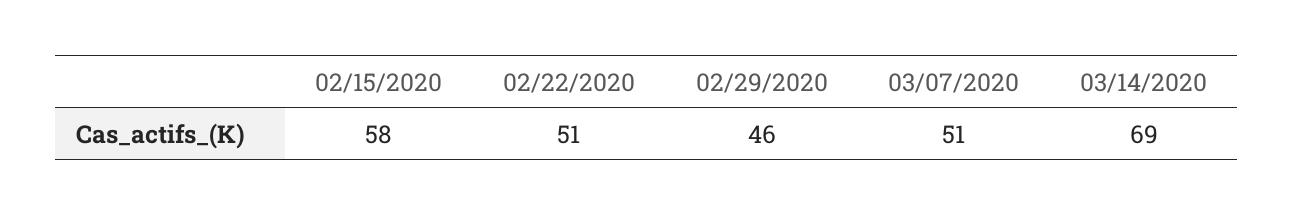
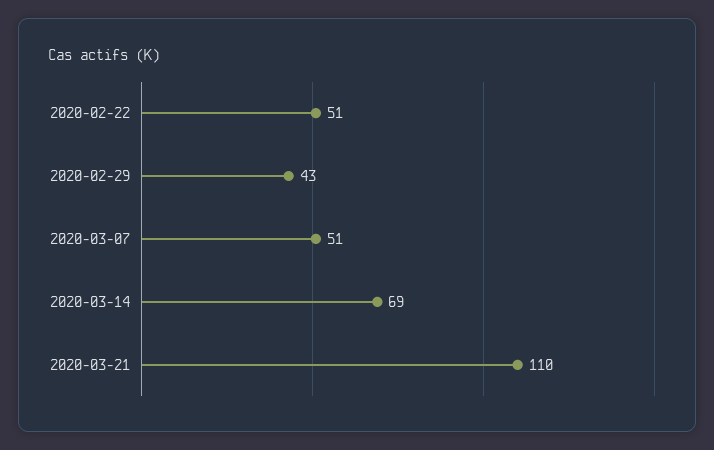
02/15/2020: 58 -> none
02/29/2020: 46 -> 43
2020-03-21: none -> 110

